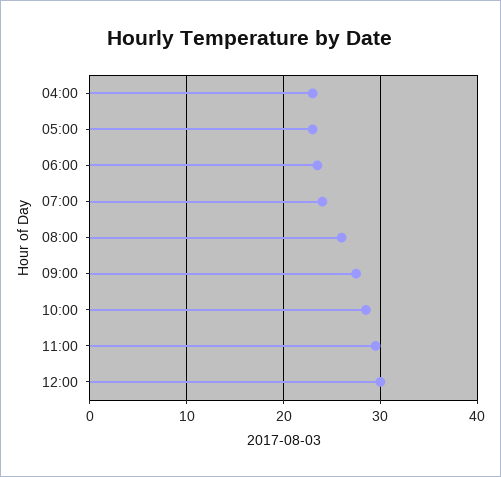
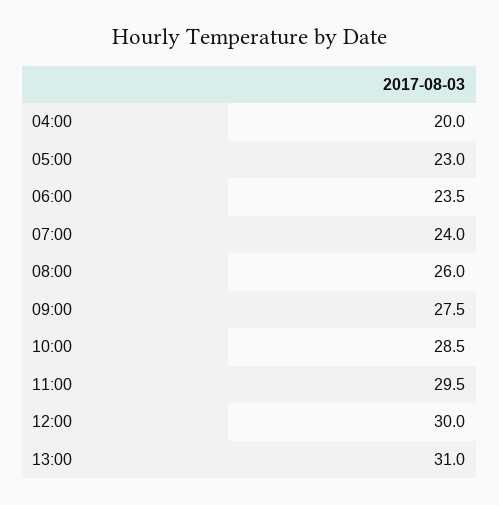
04:00: 23 -> 20
13:00: none -> 31

